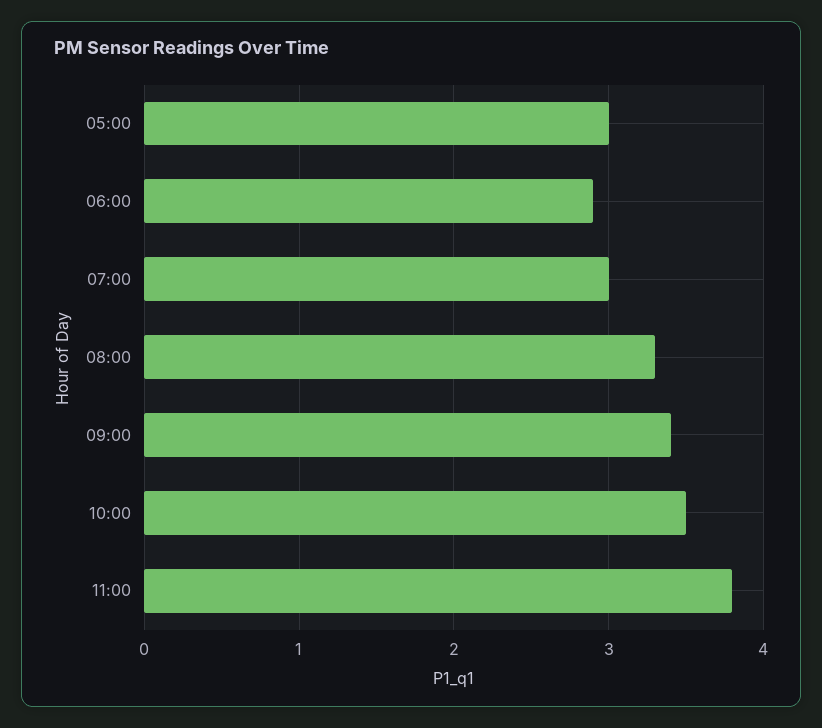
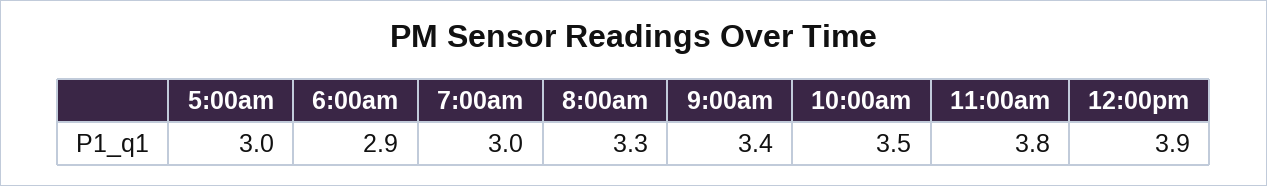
12:00pm: none -> 3.9

